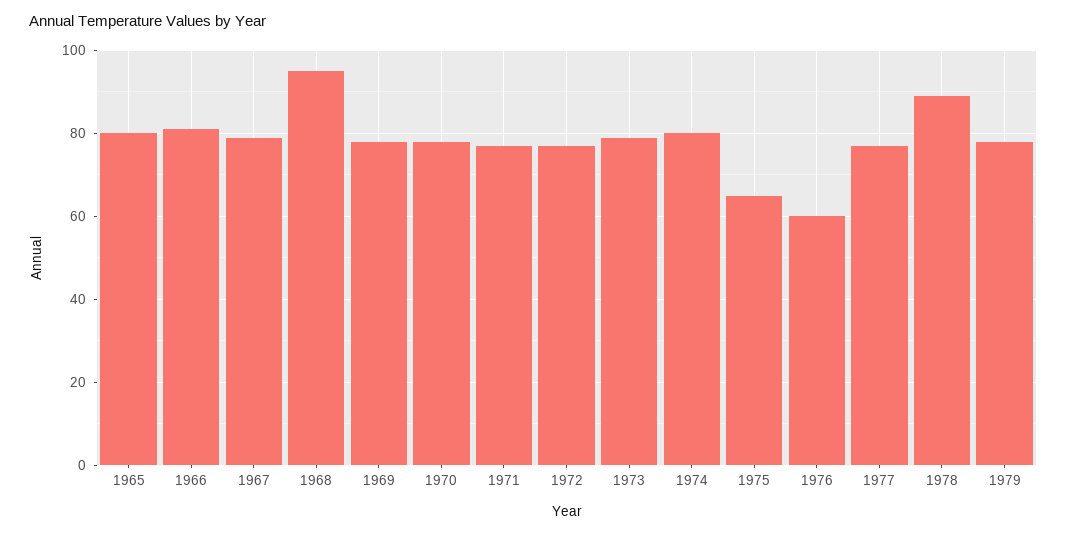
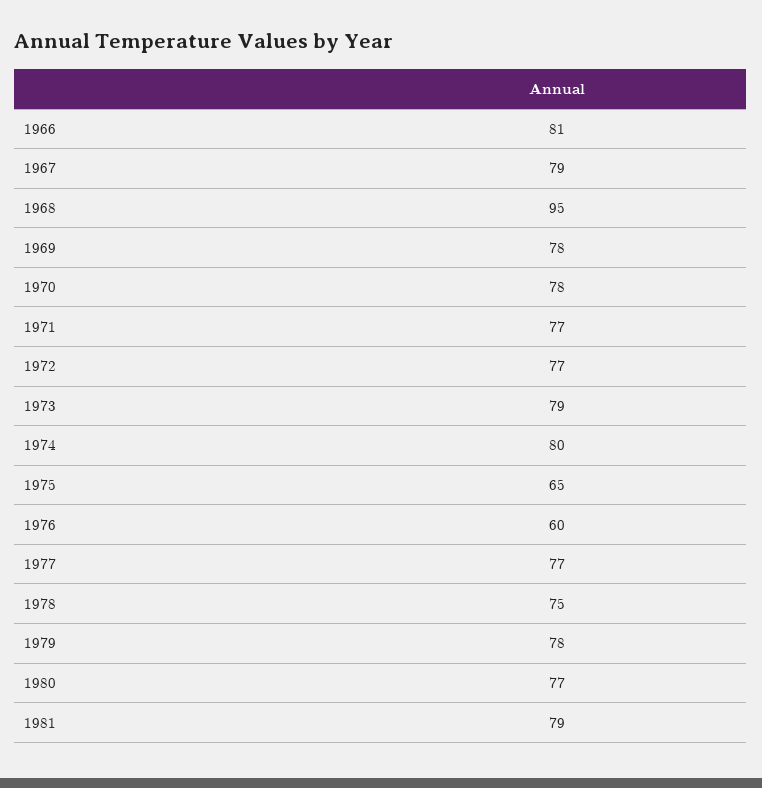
1965: 80 -> none
1978: 90 -> 75
1980: none -> 77
1981: none -> 79

